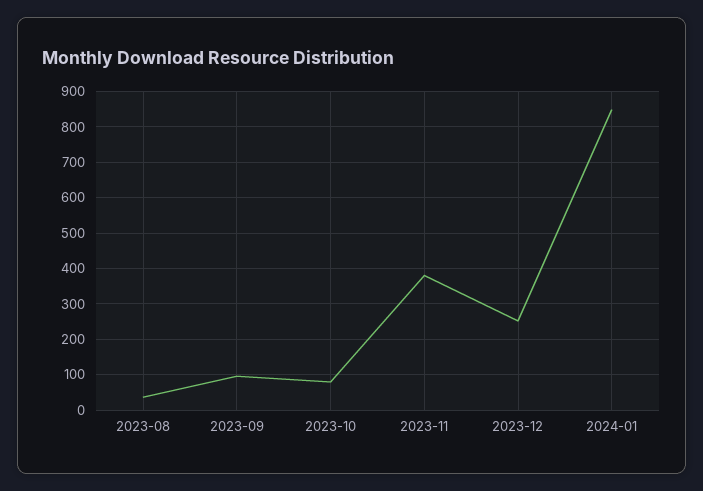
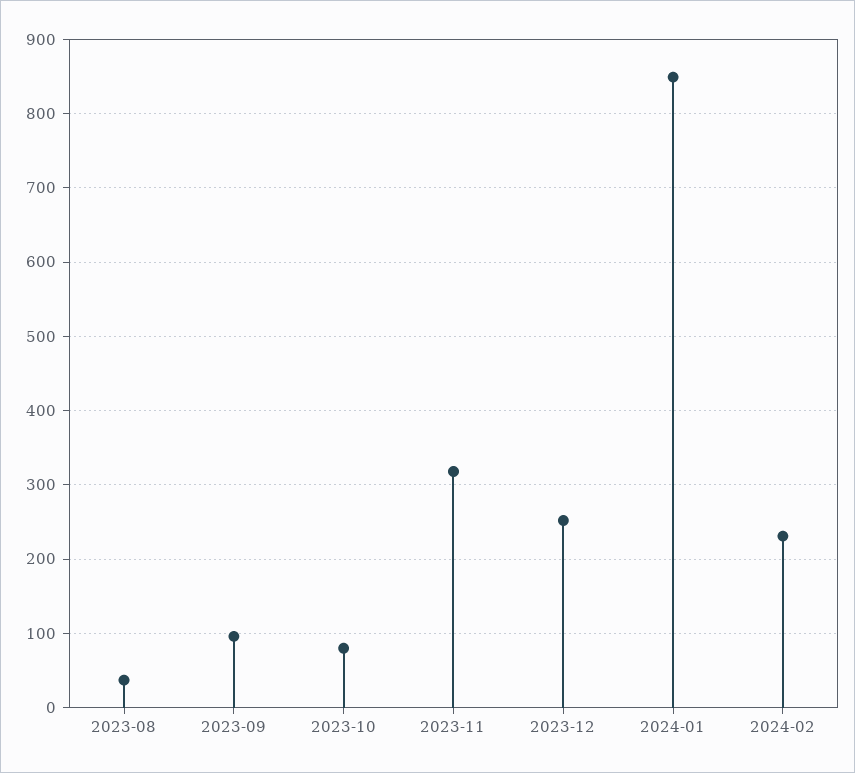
2023-11: 380 -> 320
2024-02: none -> 230

